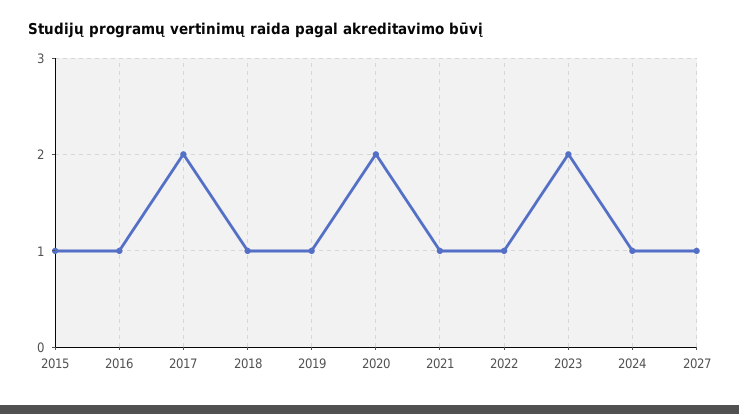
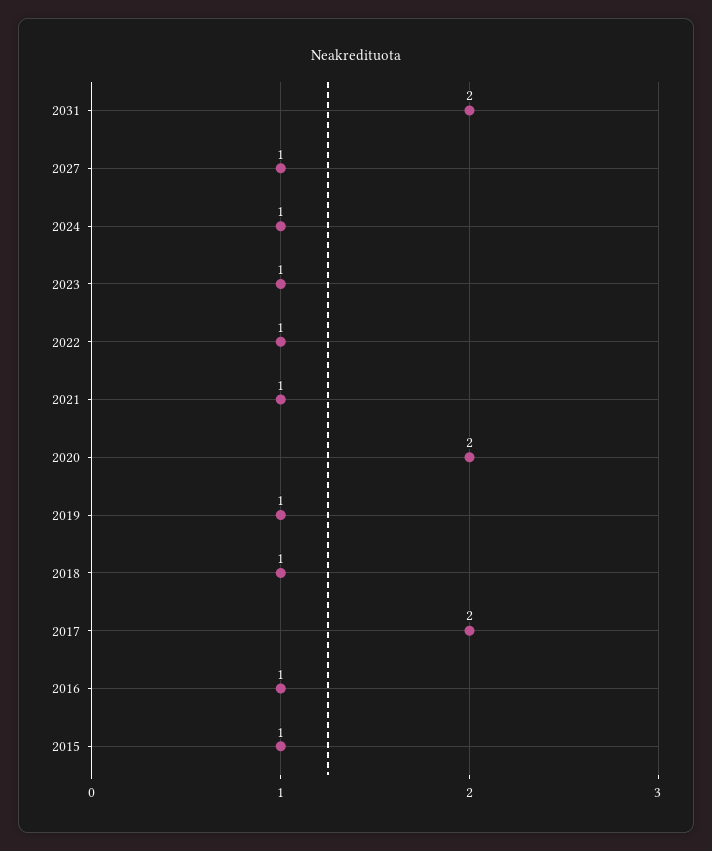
2023: 2 -> 1
2031: none -> 2

